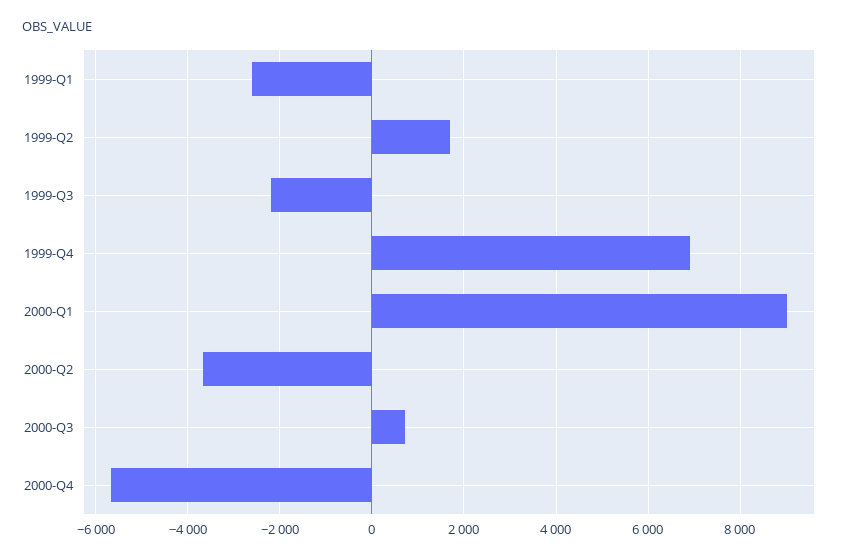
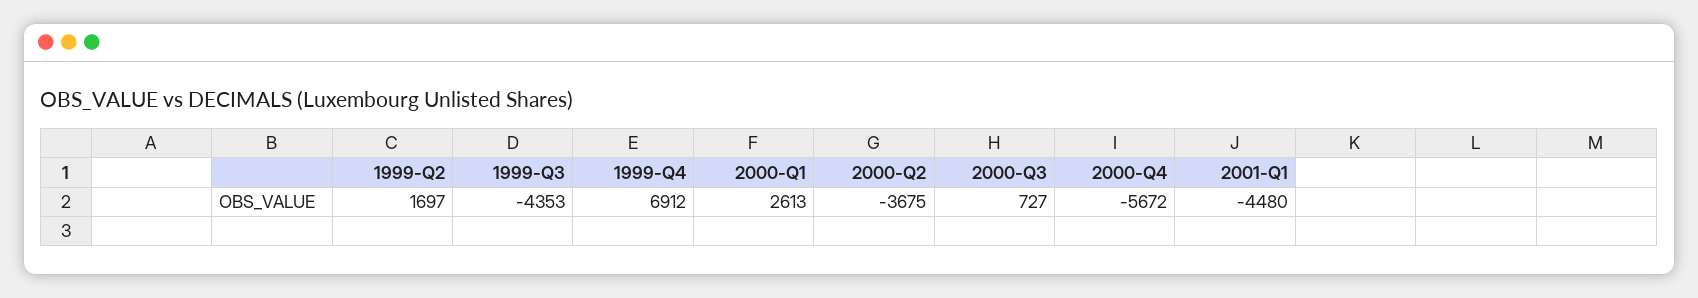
1999-Q1: -2600 -> none
1999-Q3: -2200 -> -4353
2000-Q1: 9000 -> 2613
2001-Q1: none -> -4480

